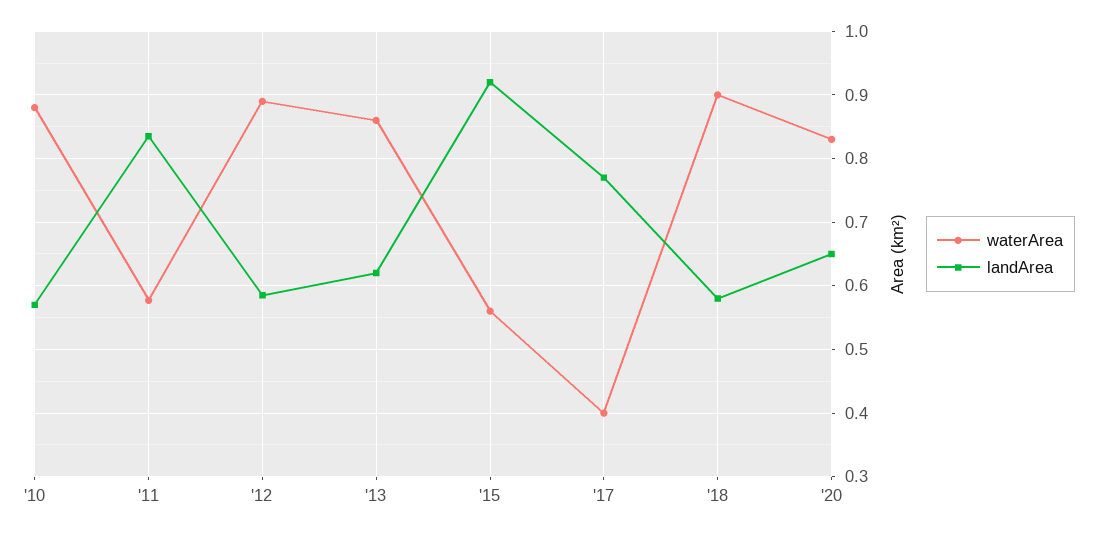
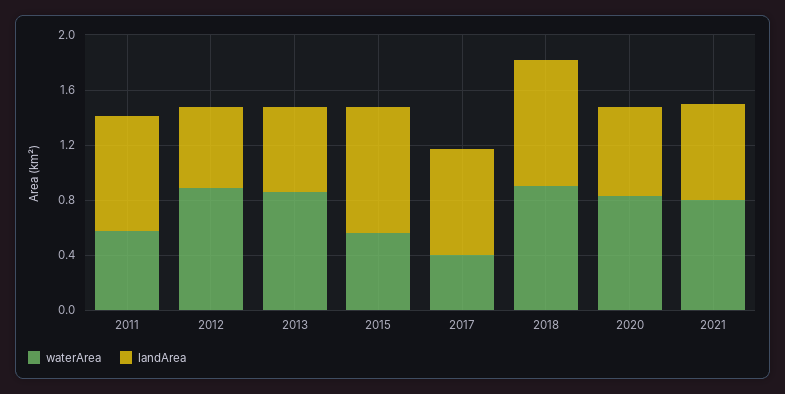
waterArea, '10: 0.88 -> none
landArea, '10: 0.57 -> none
landArea, '18: 0.58 -> 0.9
waterArea, 2021: none -> 0.8
landArea, 2021: none -> 0.7

